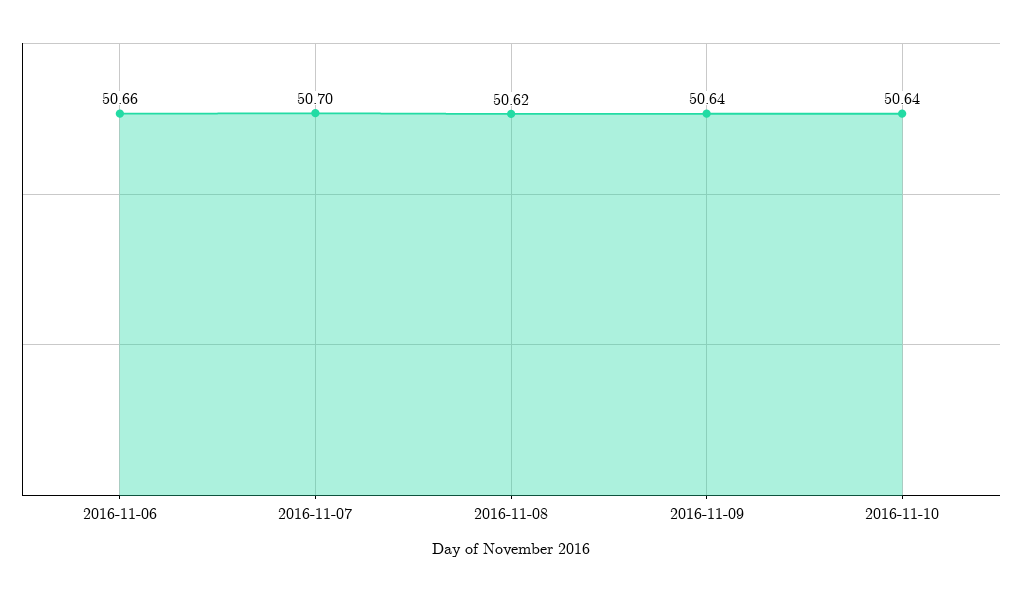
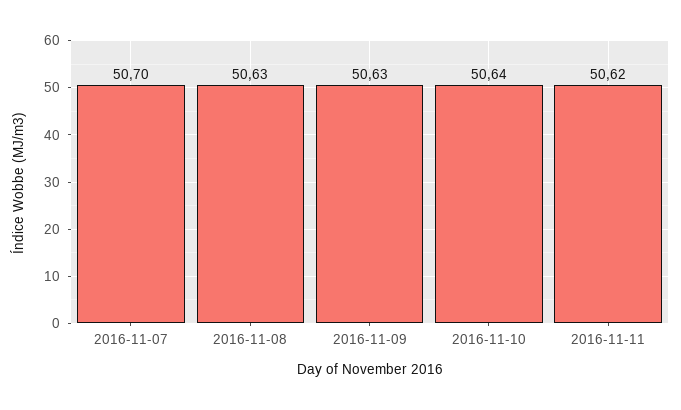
2016-11-06: 50.66 -> none
2016-11-08: 50.62 -> 50.63
2016-11-09: 50.64 -> 50.63
2016-11-11: none -> 50.62

